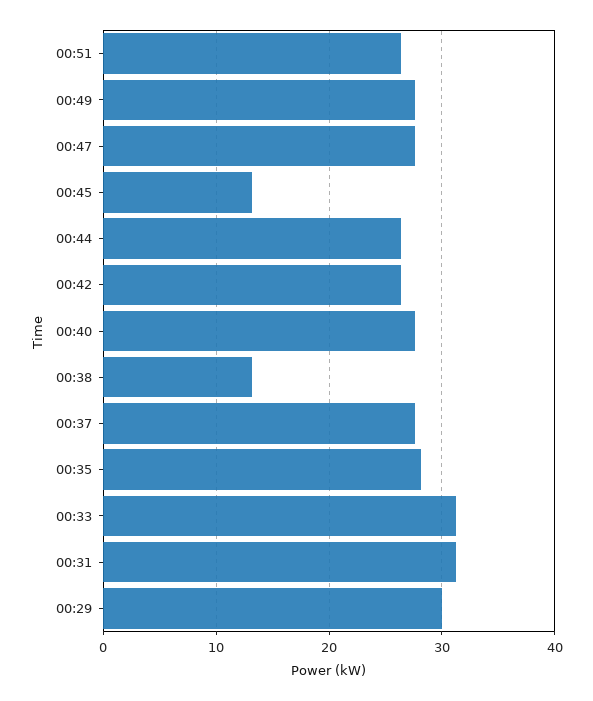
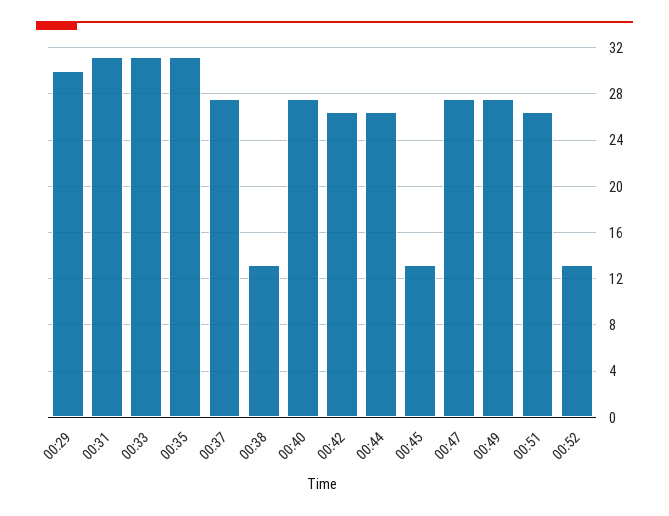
00:35: 28 -> 31
00:52: none -> 13

